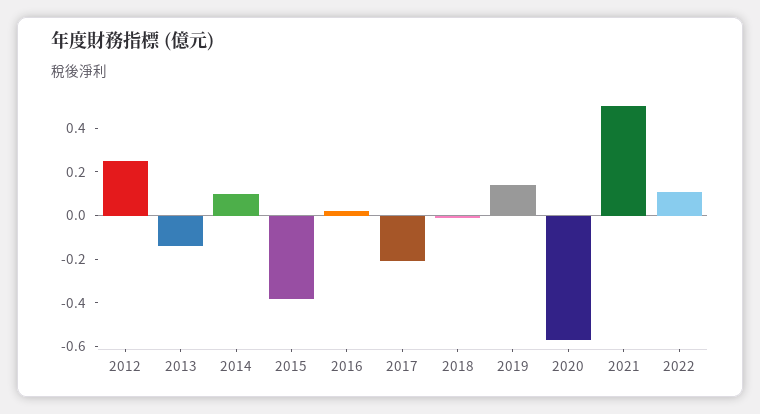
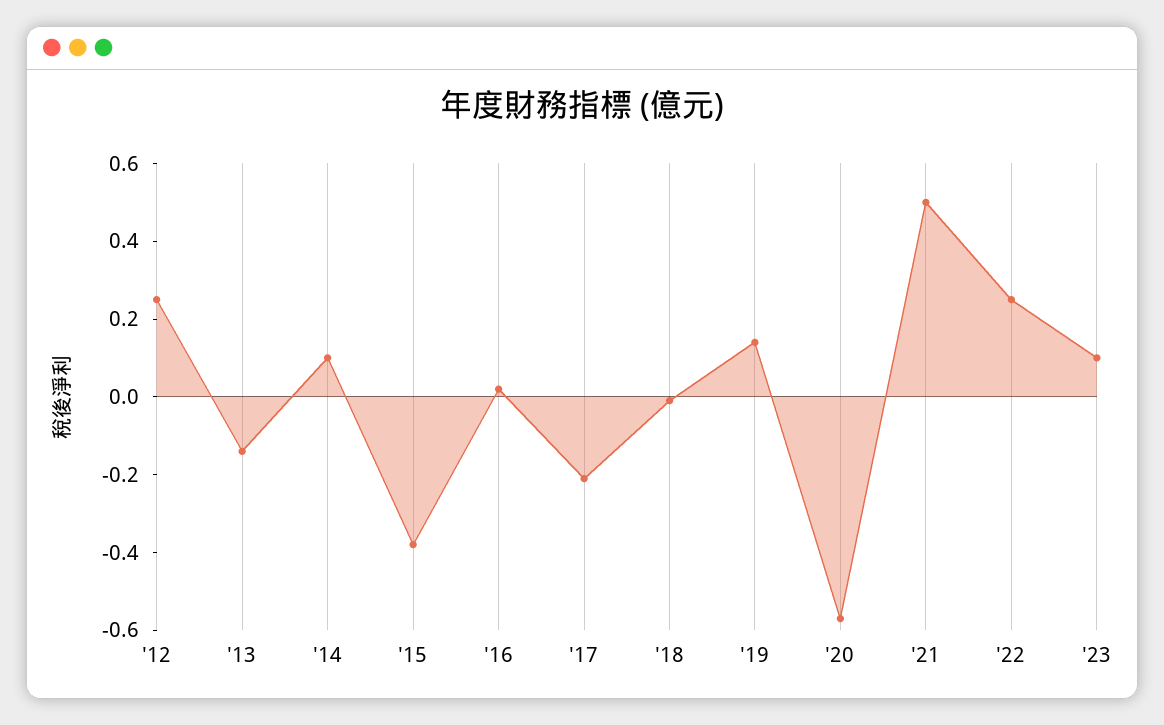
2022: 0.1 -> 0.25
'23: none -> 0.1

